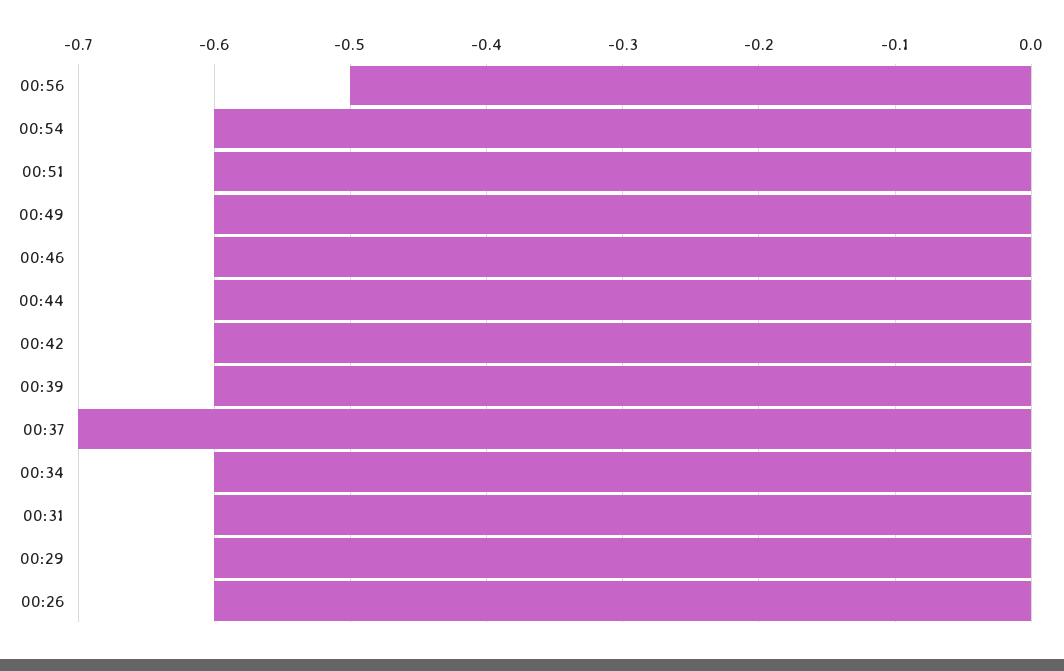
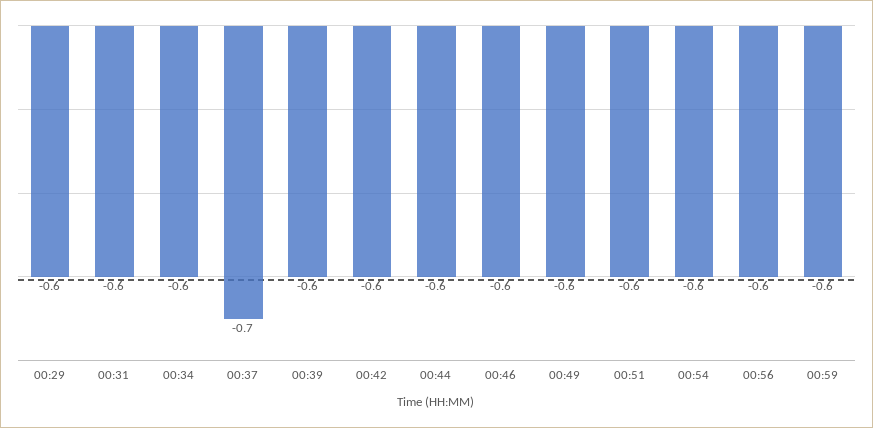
00:56: -0.5 -> -0.6
00:26: -0.6 -> none
00:59: none -> -0.6

